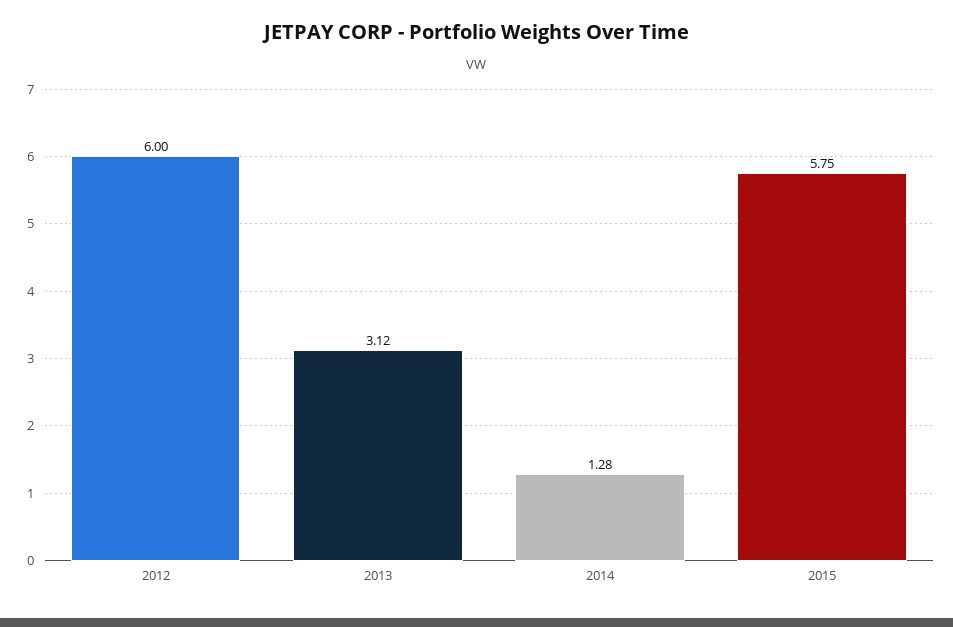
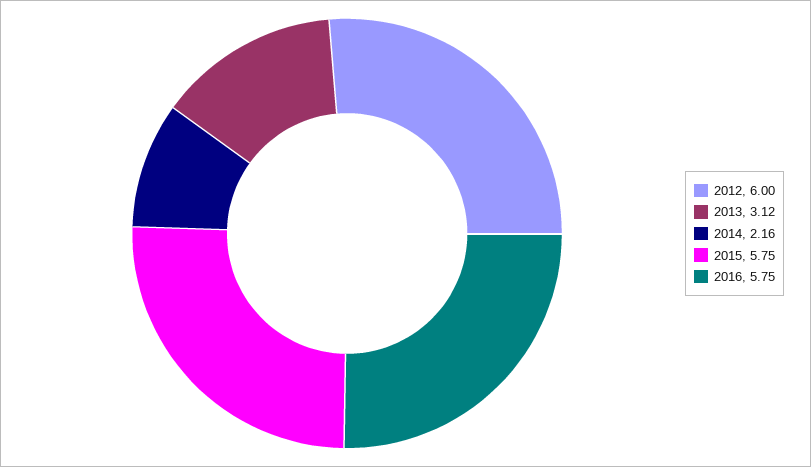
2014: 1.28 -> 2.16
2016: none -> 5.75

